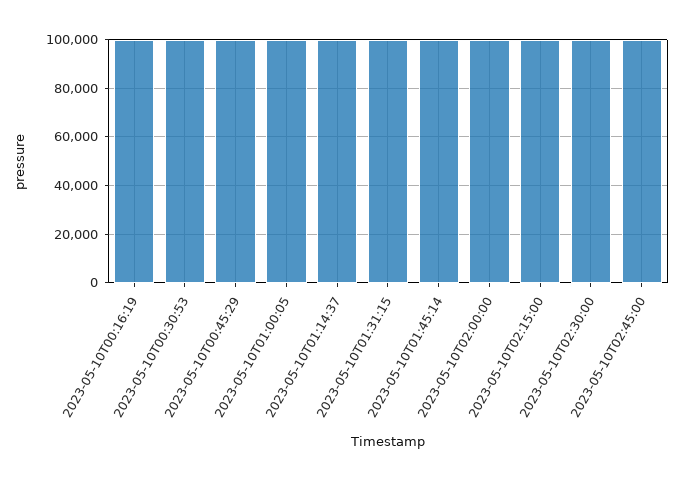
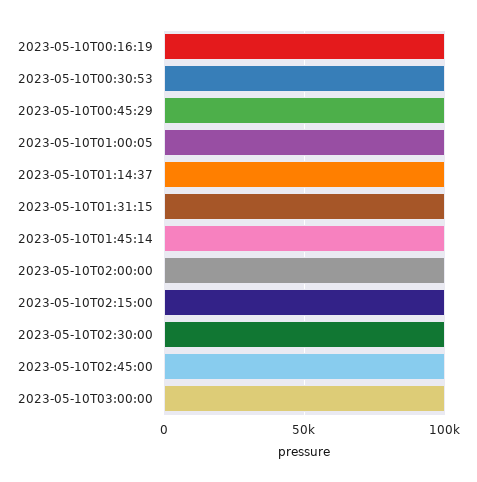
2023-05-10T03:00:00: none -> 100000

